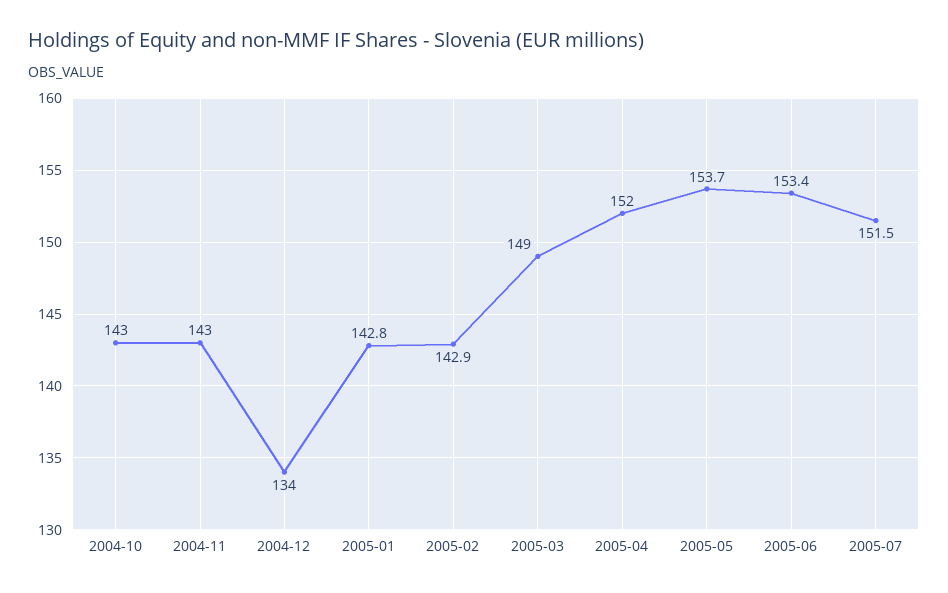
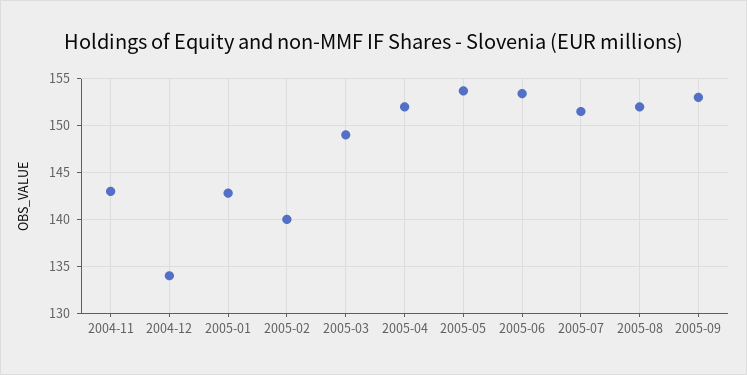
2004-10: 143 -> none
2005-02: 142.9 -> 140
2005-08: none -> 152
2005-09: none -> 153

